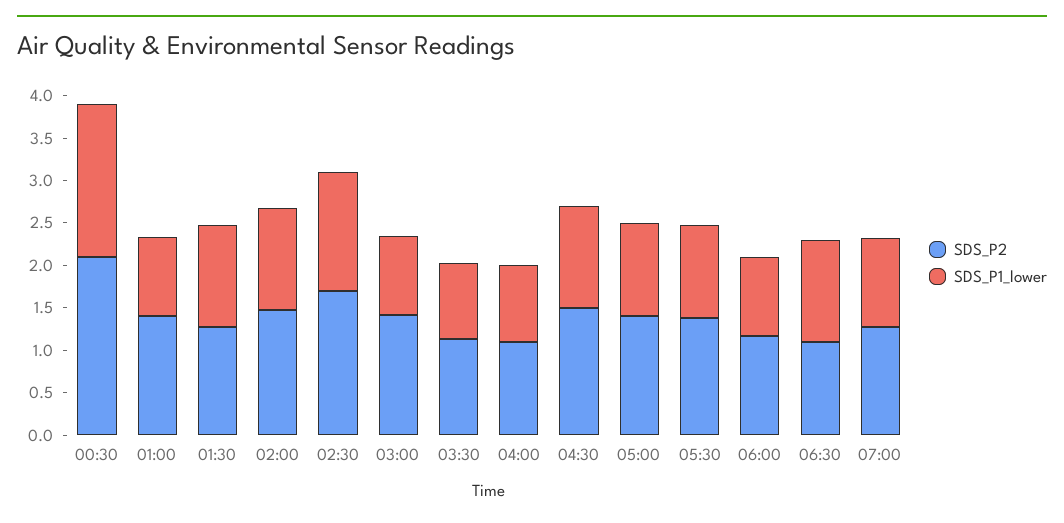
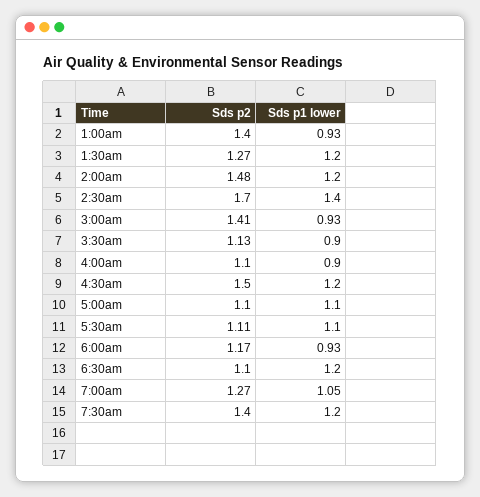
SDS_P2, 00:30: 2.1 -> none
SDS_P1_lower, 00:30: 1.8 -> none
SDS_P2, 05:00: 1.4 -> 1.1
SDS_P2, 05:30: 1.4 -> 1.11
SDS_P2, 7:30am: none -> 1.4
SDS_P1_lower, 7:30am: none -> 1.2

